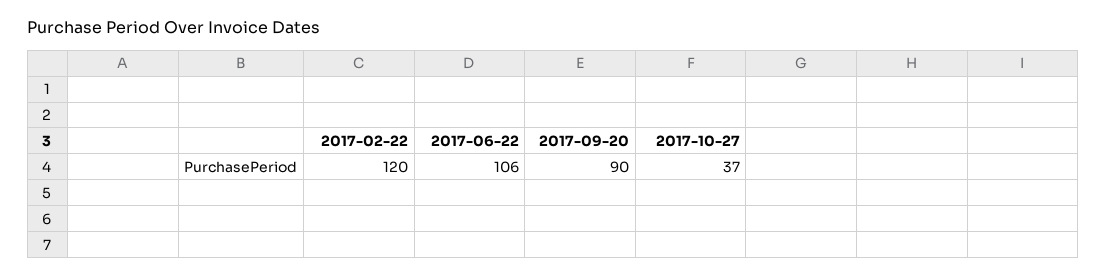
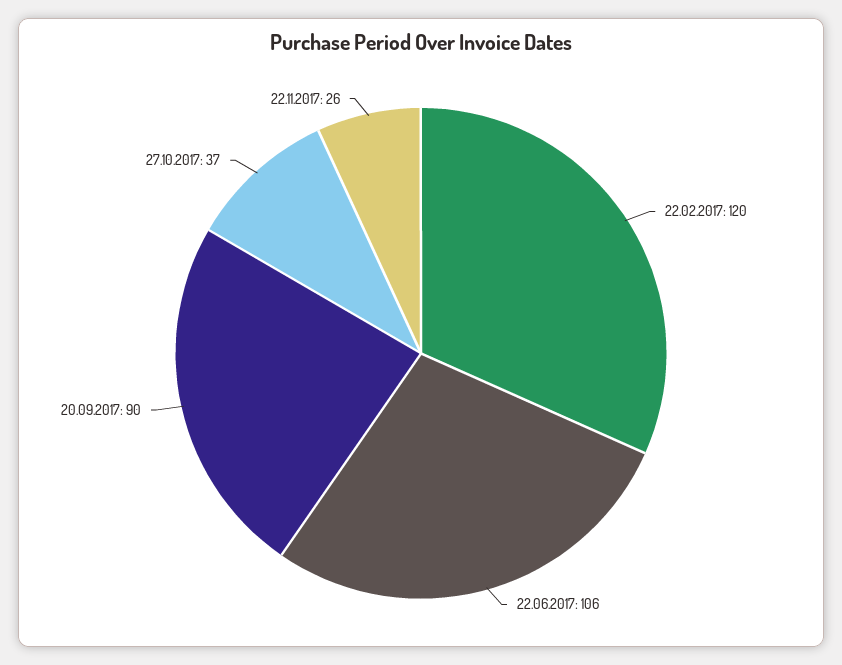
22.11.2017: none -> 26

